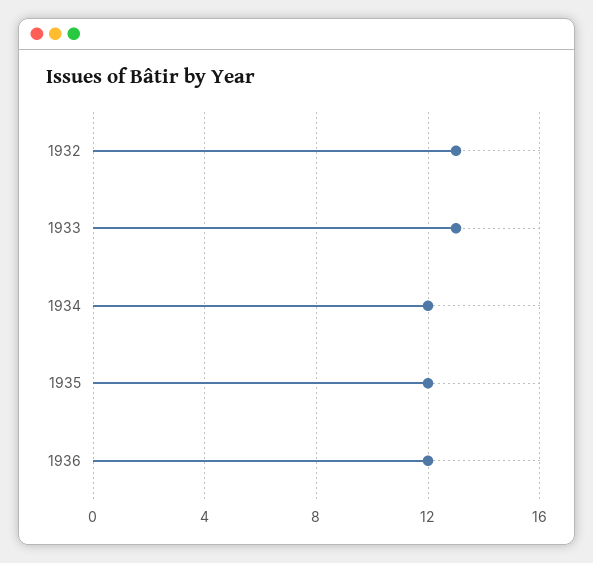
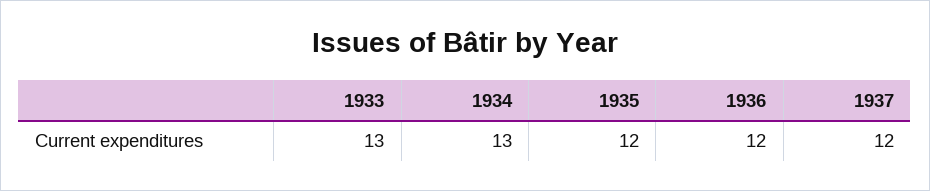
1932: 13 -> none
1934: 12 -> 13
1937: none -> 12

